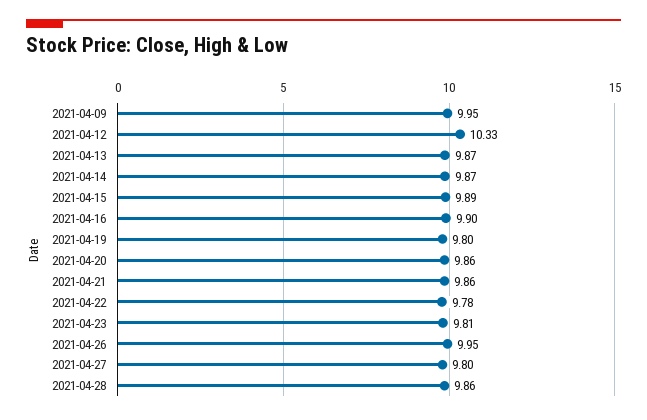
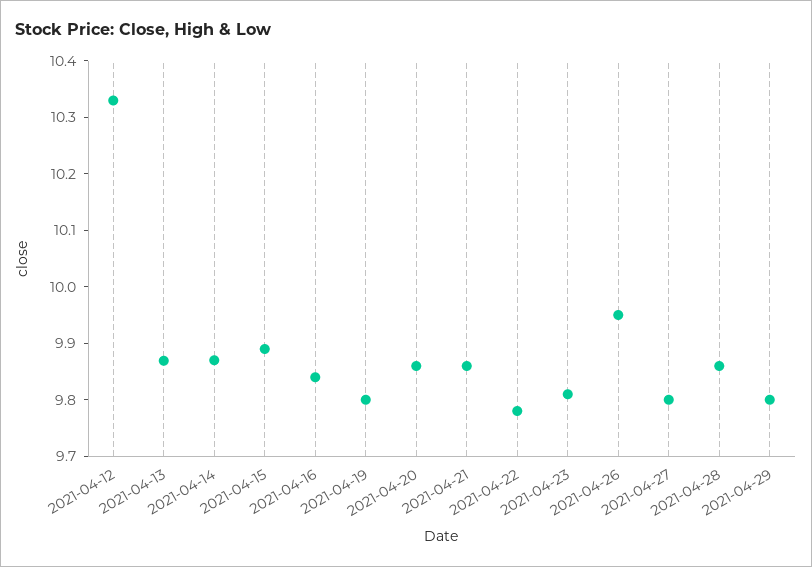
2021-04-09: 9.95 -> none
2021-04-16: 9.9 -> 9.84
2021-04-29: none -> 9.8

